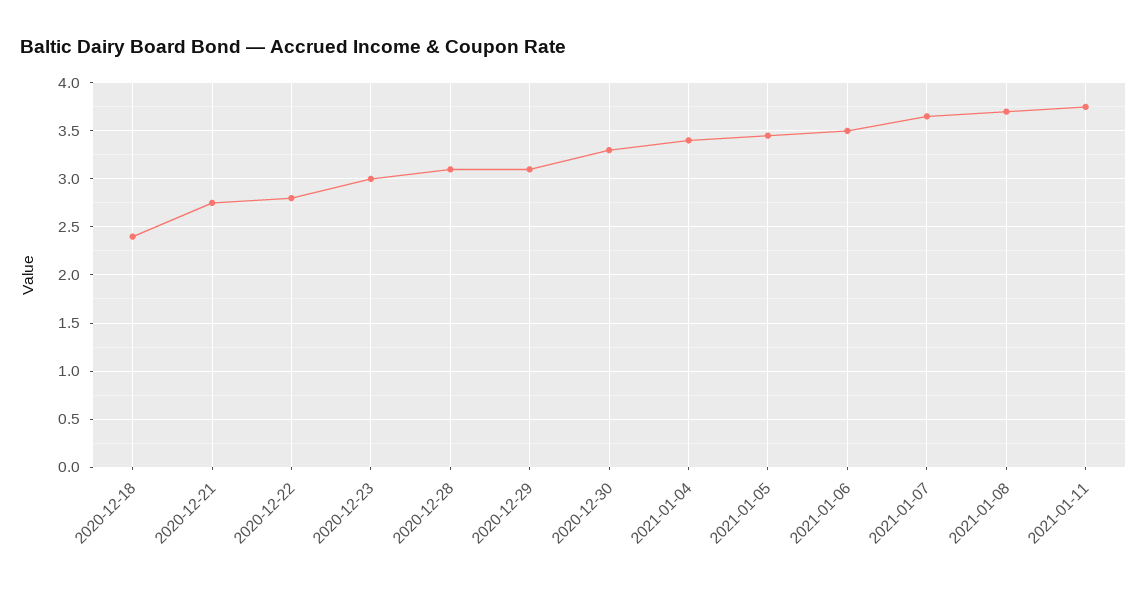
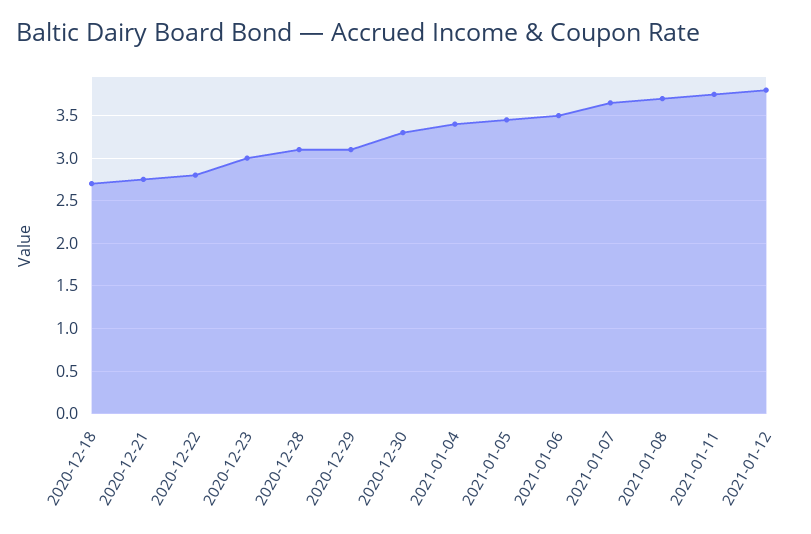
2020-12-18: 2.4 -> 2.7
2021-01-12: none -> 3.8

